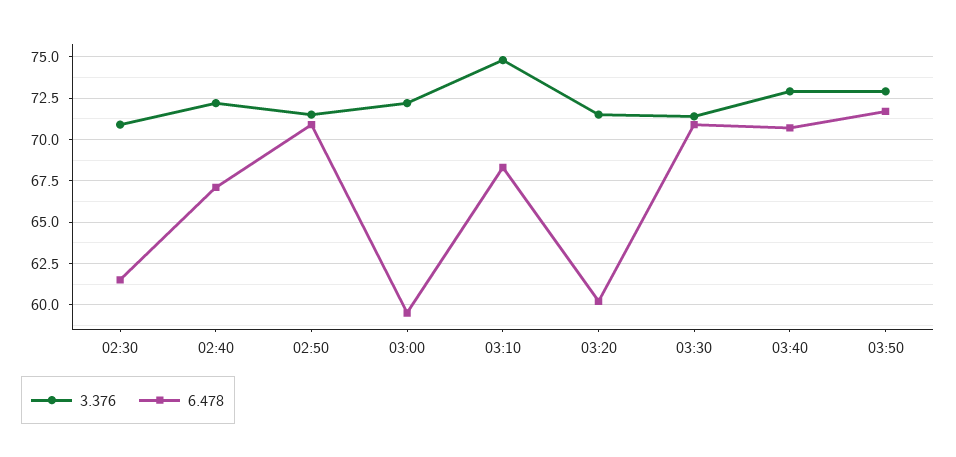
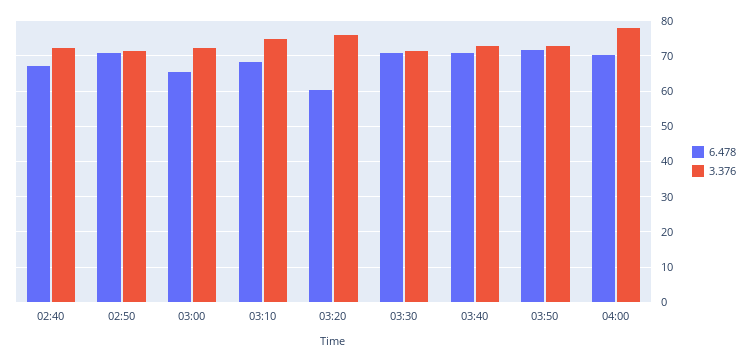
3.376, 02:30: 71 -> none
6.478, 02:30: 61.5 -> none
6.478, 03:00: 59.5 -> 66
3.376, 03:20: 71.5 -> 76
6.478, 04:00: none -> 70
3.376, 04:00: none -> 78

